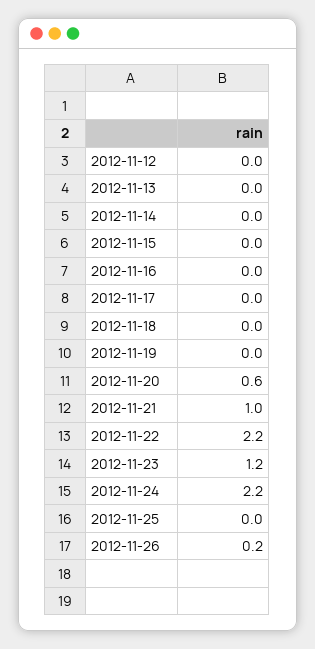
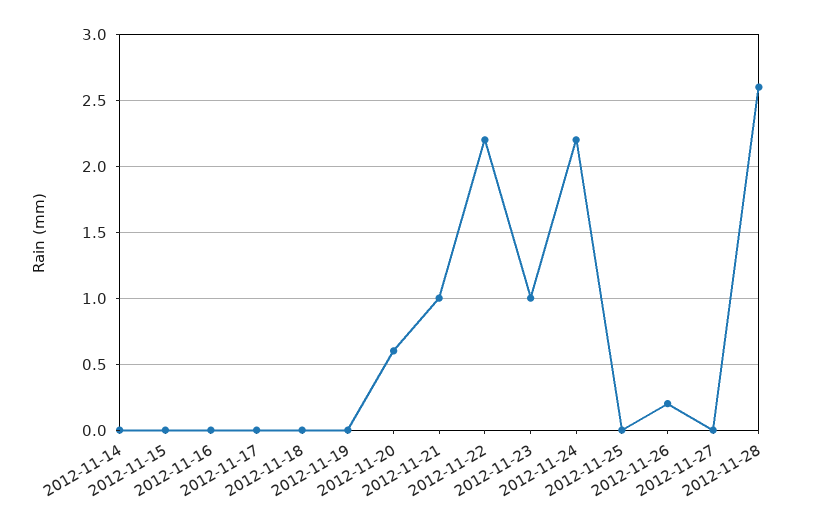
2012-11-12: 0 -> none
2012-11-13: 0 -> none
2012-11-23: 1.2 -> 1
2012-11-27: none -> 0
2012-11-28: none -> 2.6

